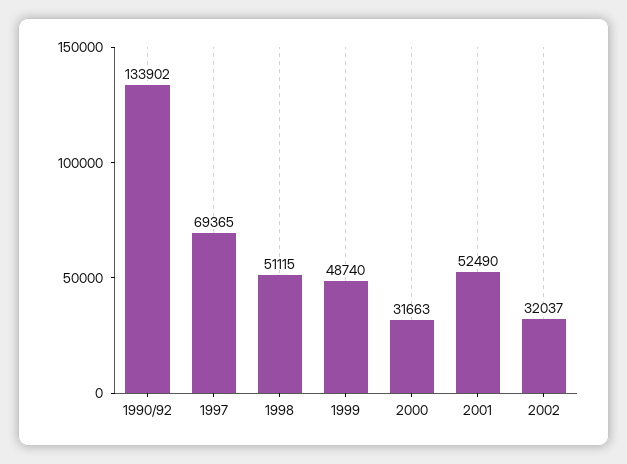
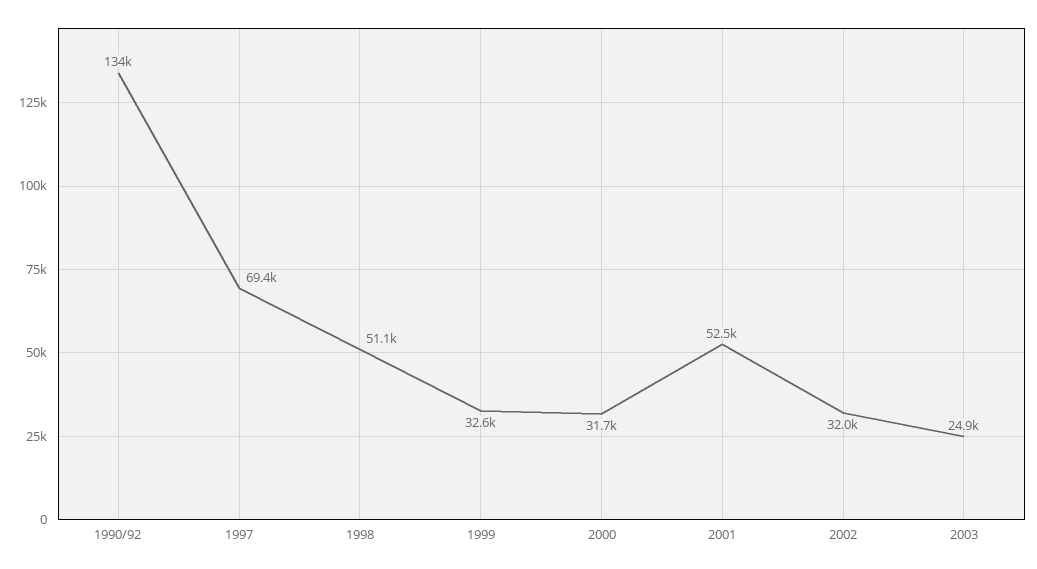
1999: 48740 -> 32600
2003: none -> 24900

